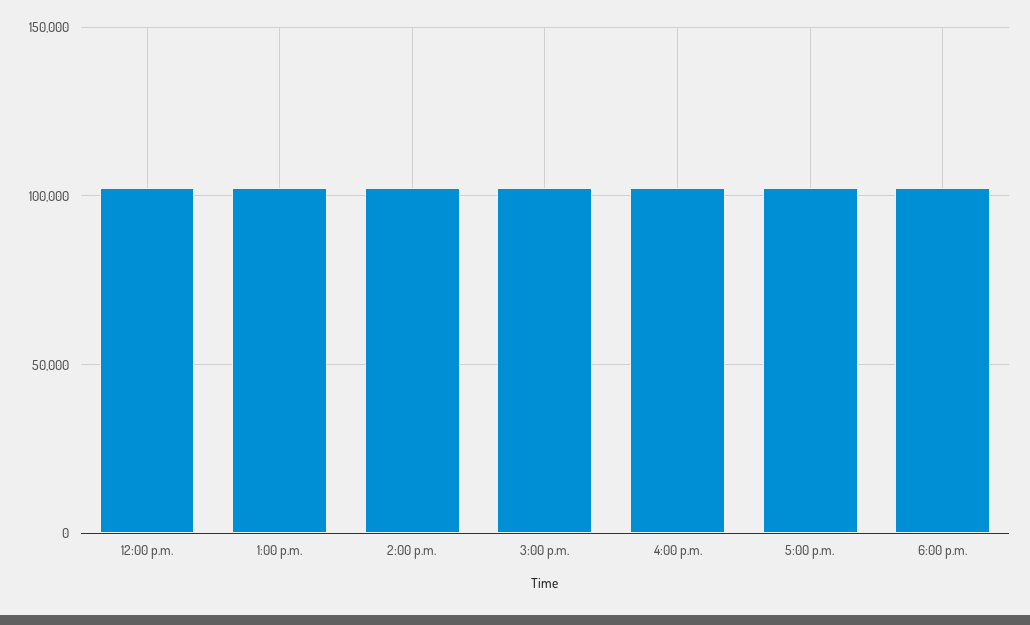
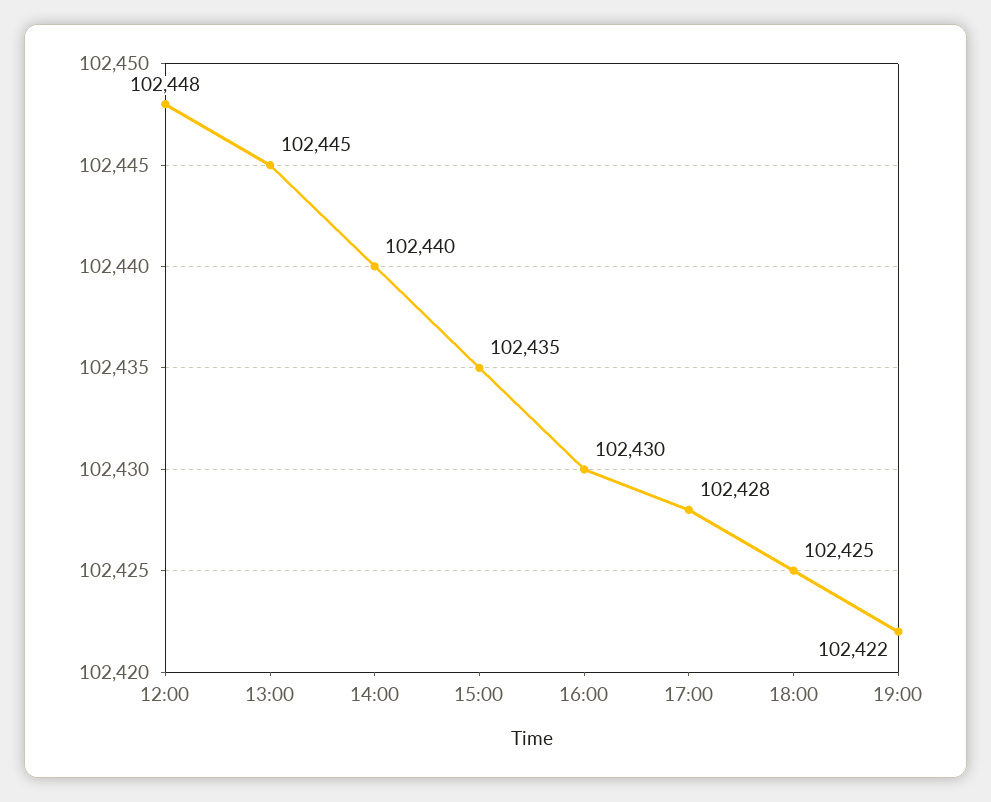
19:00: none -> 102422

